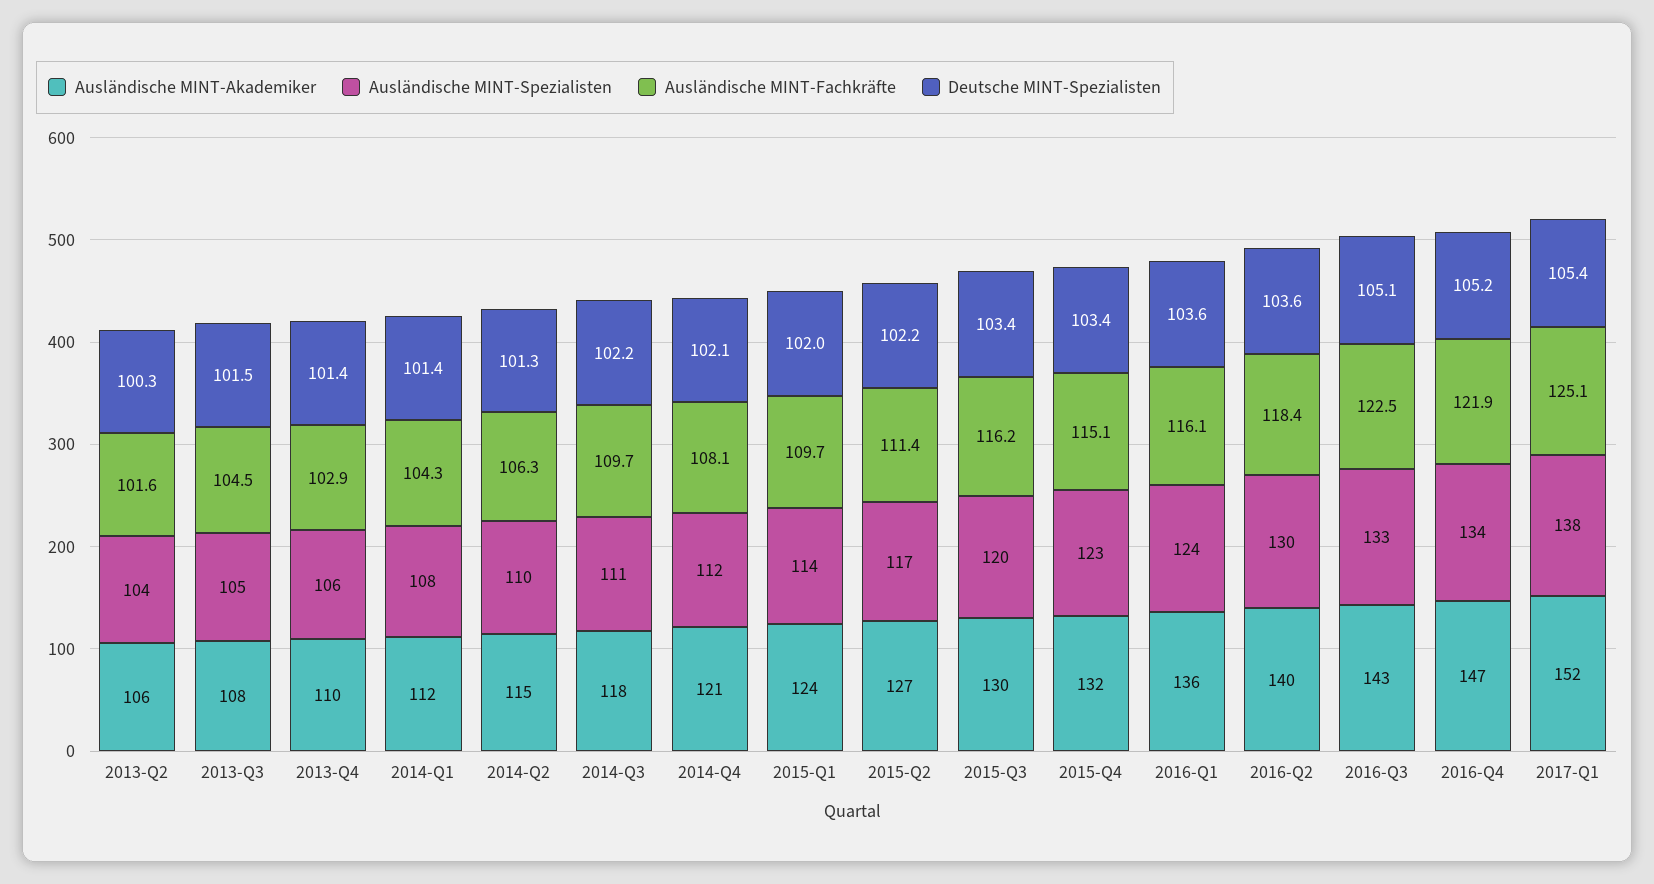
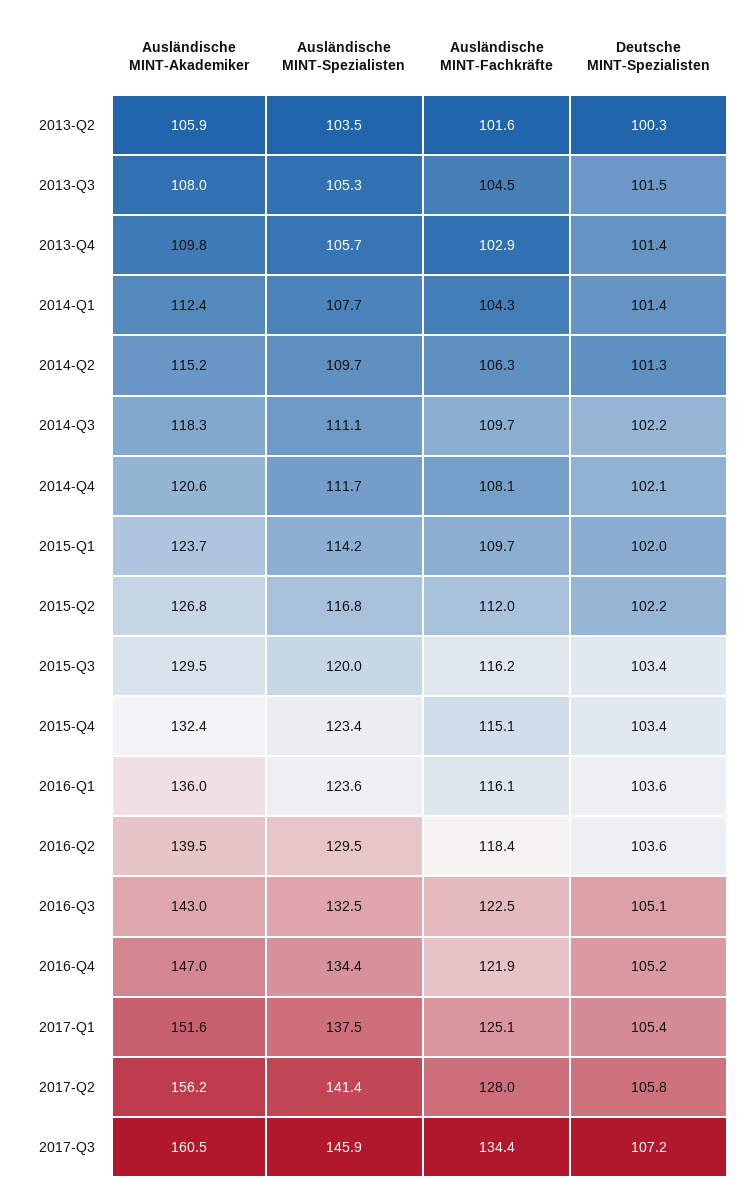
Ausländische MINT-Fachkräfte, 2015-Q2: 111.4 -> 112
Ausländische MINT-Akademiker, 2017-Q2: none -> 156.2
Ausländische MINT-Spezialisten, 2017-Q2: none -> 141.4
Ausländische MINT-Fachkräfte, 2017-Q2: none -> 128
Deutsche MINT-Spezialisten, 2017-Q2: none -> 105.8
Ausländische MINT-Akademiker, 2017-Q3: none -> 160.5
Ausländische MINT-Spezialisten, 2017-Q3: none -> 145.9
Ausländische MINT-Fachkräfte, 2017-Q3: none -> 134.4
Deutsche MINT-Spezialisten, 2017-Q3: none -> 107.2

